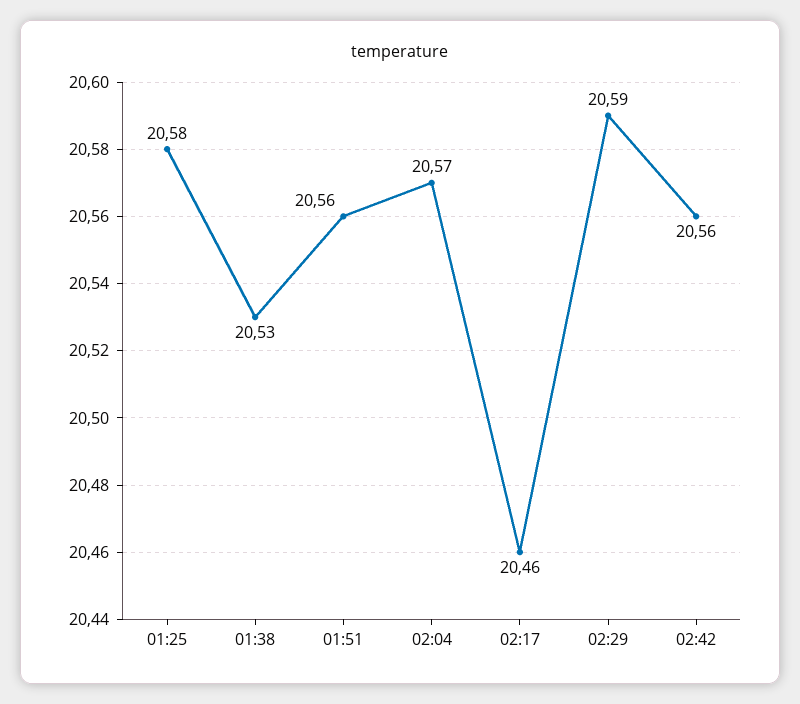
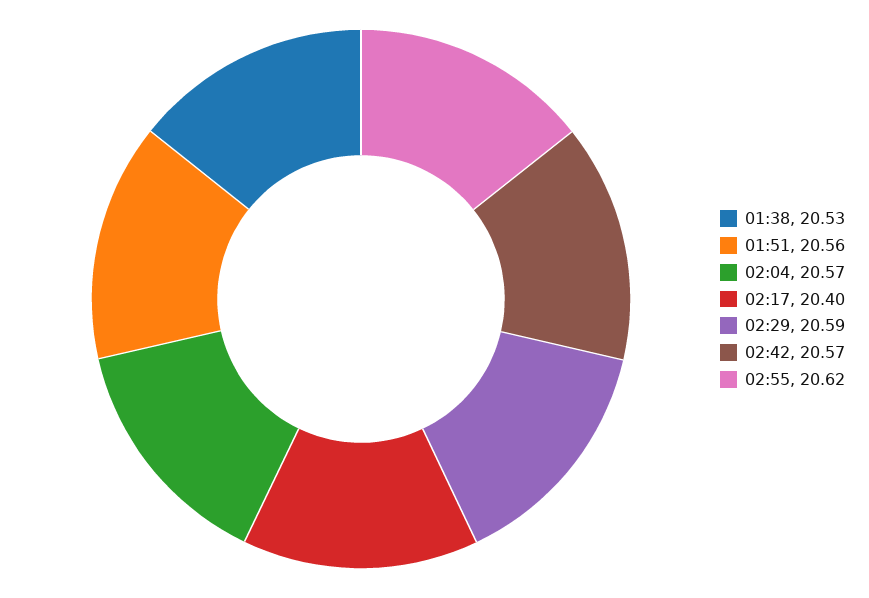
01:25: 20.58 -> none
02:17: 20.46 -> 20.4
02:42: 20.56 -> 20.57
02:55: none -> 20.62

